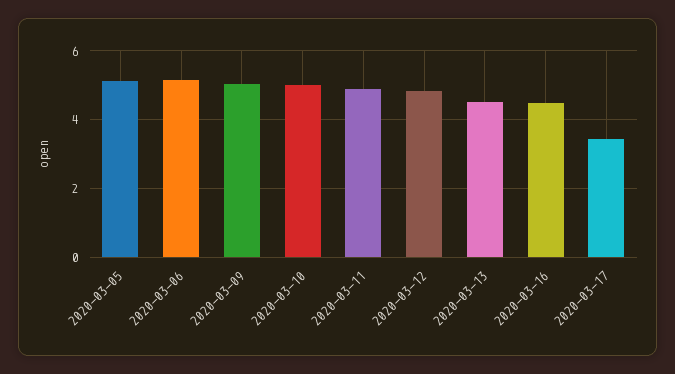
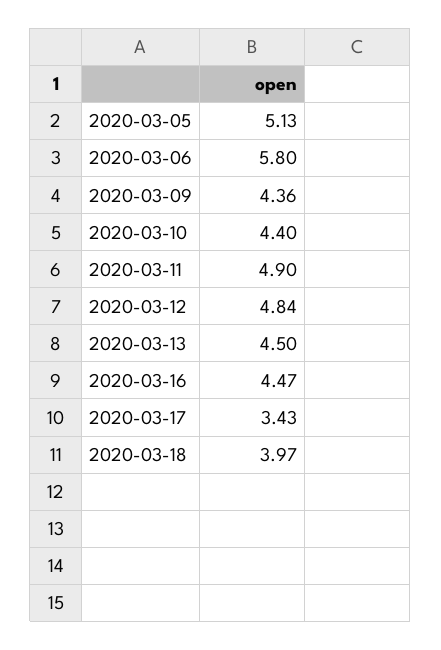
2020-03-06: 5.2 -> 5.8
2020-03-09: 5 -> 4.36
2020-03-10: 5 -> 4.4
2020-03-18: none -> 3.97

